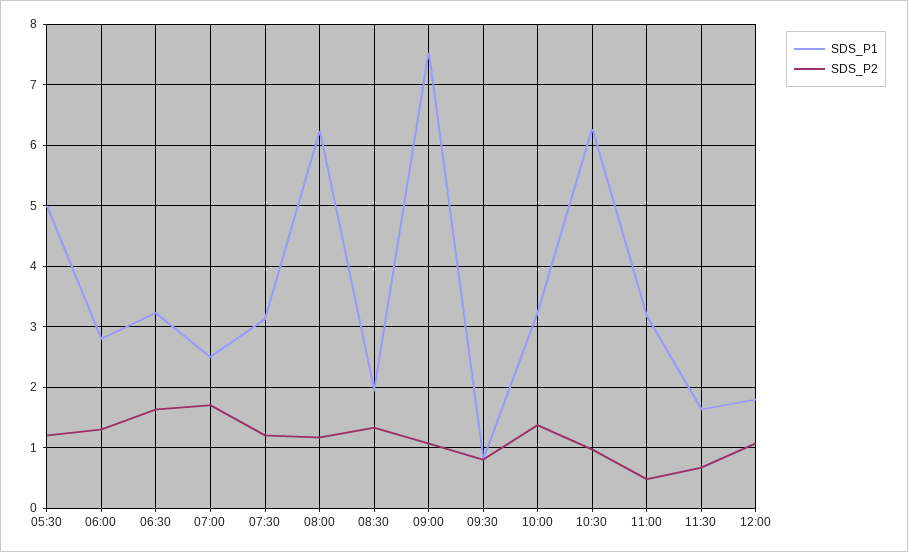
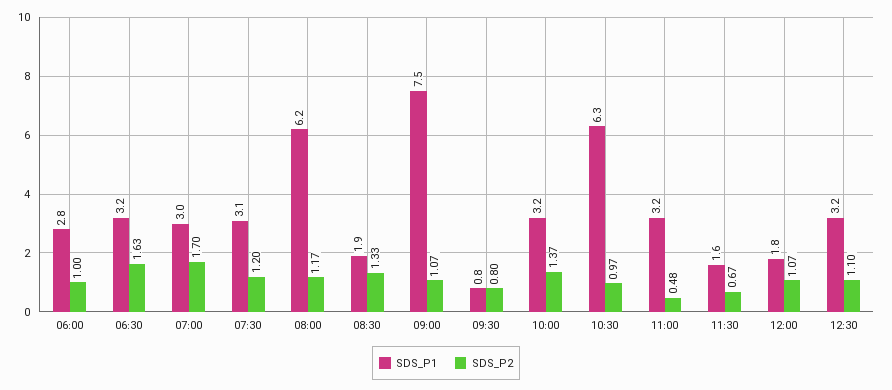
SDS_P1, 05:30: 5 -> none
SDS_P2, 05:30: 1.2 -> none
SDS_P2, 06:00: 1.3 -> 1
SDS_P1, 07:00: 2.5 -> 3
SDS_P1, 12:30: none -> 3.2
SDS_P2, 12:30: none -> 1.1

